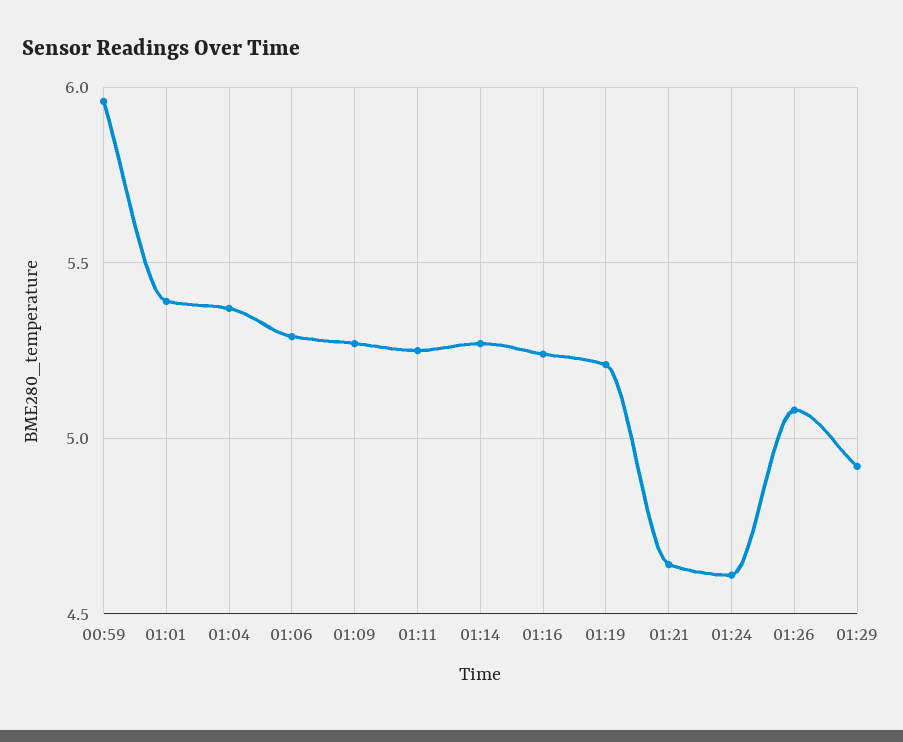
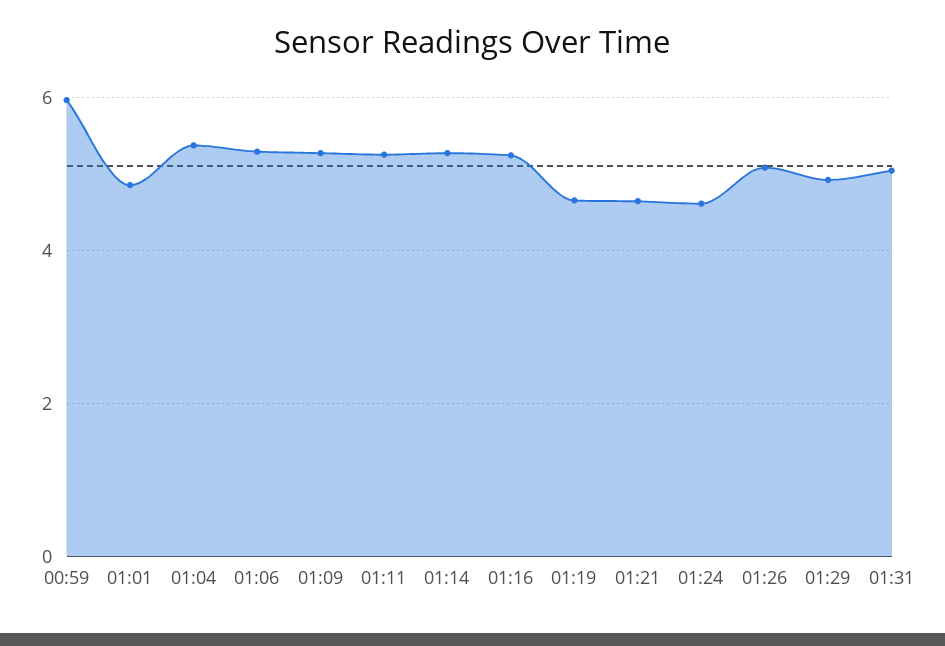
01:01: 5.4 -> 4.8
01:19: 5.2 -> 4.6
01:31: none -> 5

